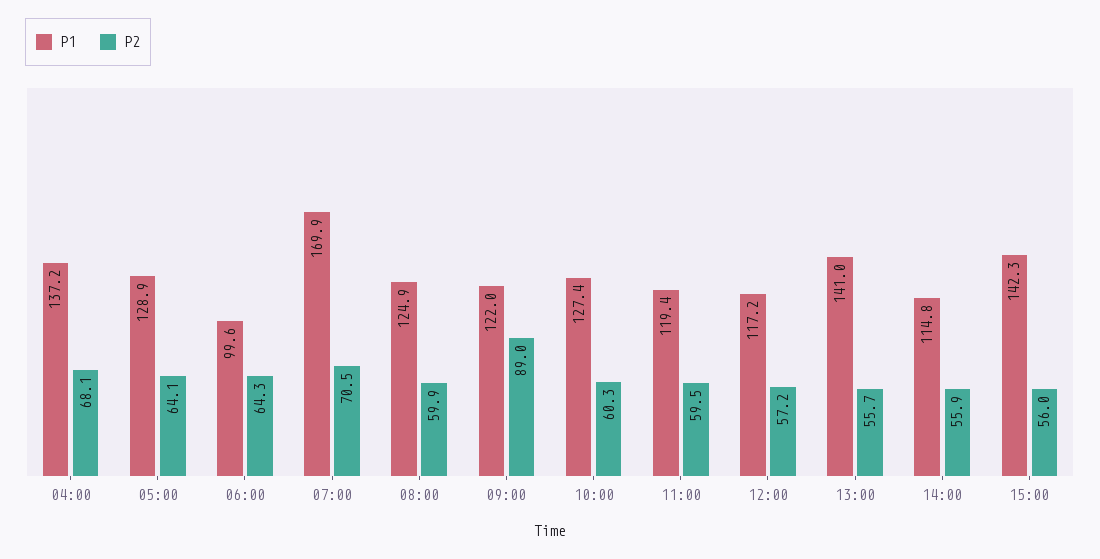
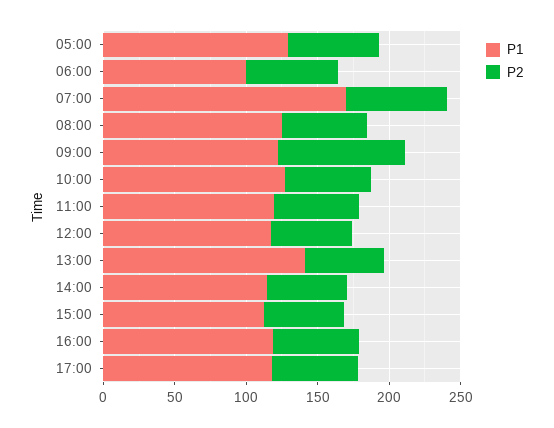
P1, 04:00: 137.2 -> none
P2, 04:00: 68.1 -> none
P1, 15:00: 142.3 -> 110
P1, 16:00: none -> 120
P2, 16:00: none -> 60
P1, 17:00: none -> 120
P2, 17:00: none -> 60

